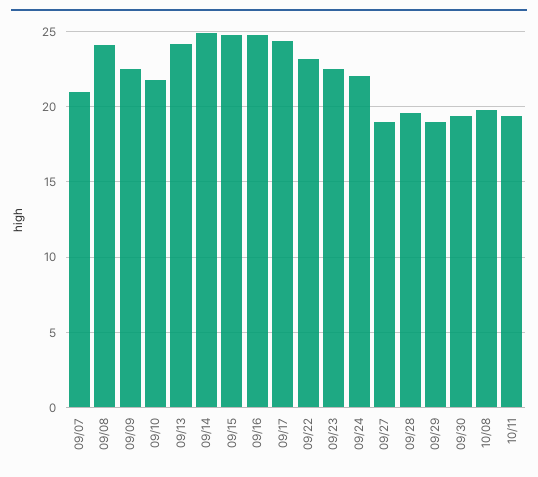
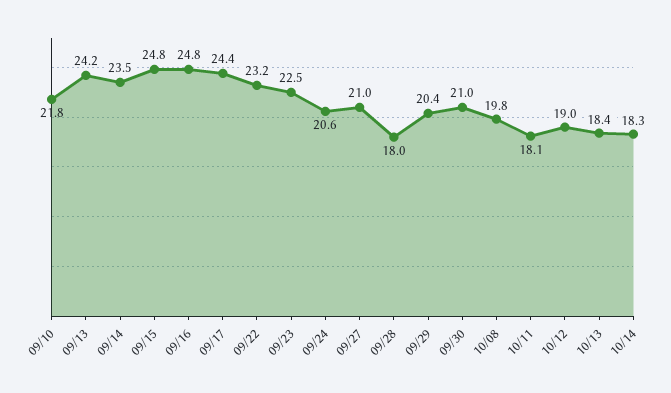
09/07: 21 -> none
09/08: 24 -> none
09/09: 22.5 -> none
09/14: 25 -> 23.5
09/24: 22 -> 20.6
09/27: 19 -> 21
09/28: 19.5 -> 18
09/29: 19 -> 20.4
09/30: 19.5 -> 21
10/11: 19.5 -> 18.1
10/12: none -> 19
10/13: none -> 18.4
10/14: none -> 18.3

